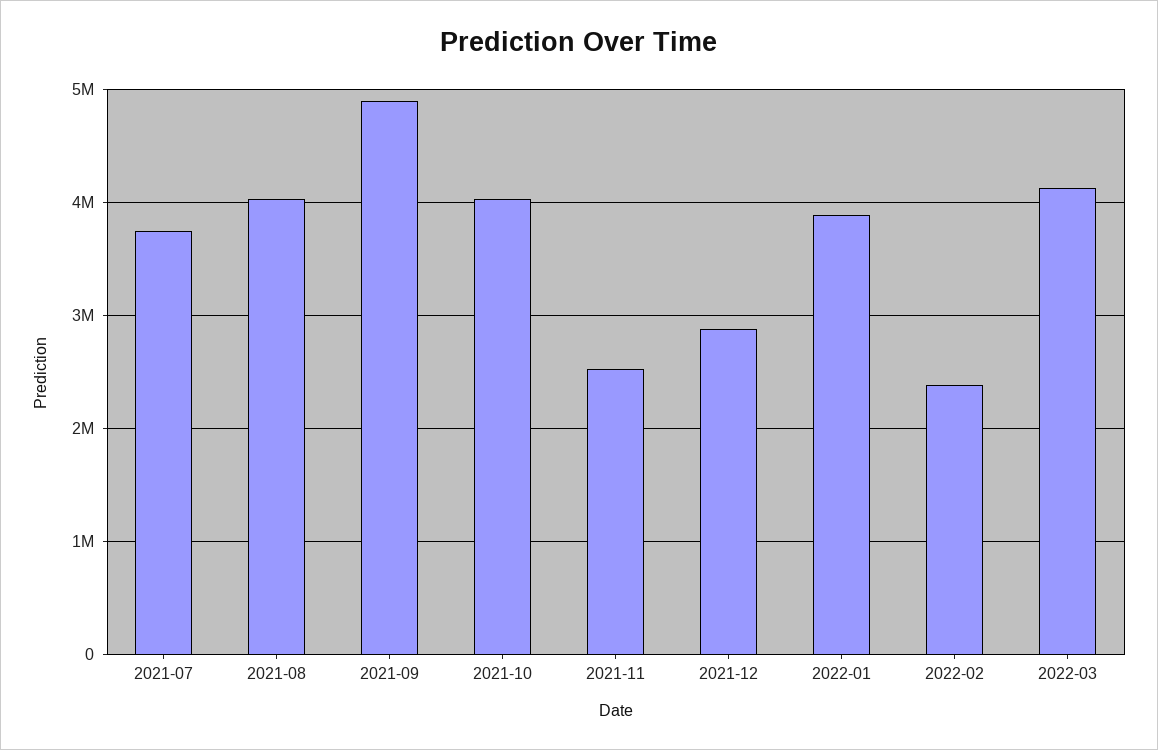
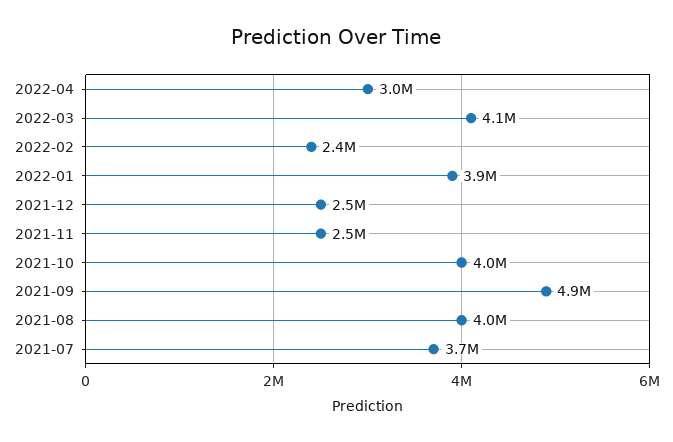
2021-12: 2900000 -> 2500000
2022-04: none -> 3000000

